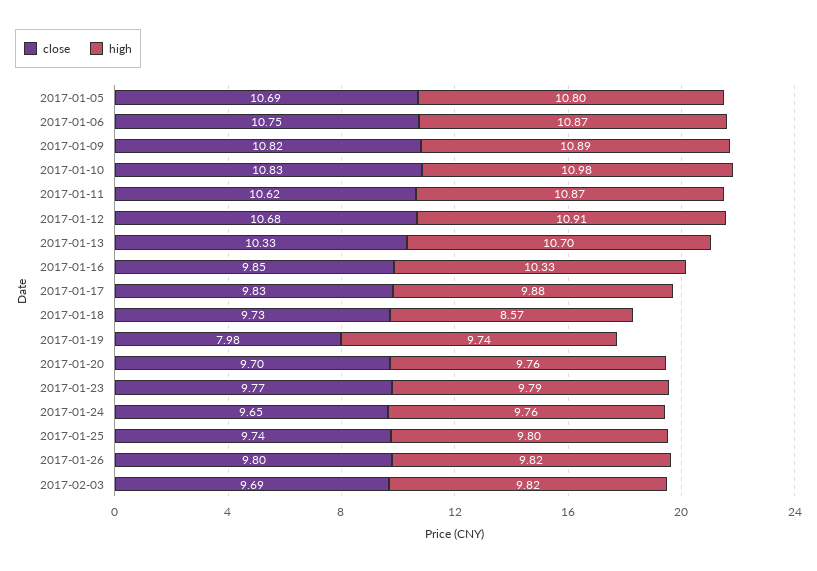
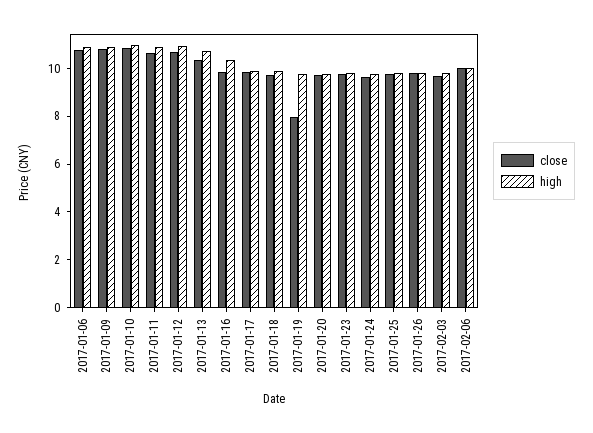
close, 2017-01-05: 10.69 -> none
high, 2017-01-05: 10.8 -> none
high, 2017-01-18: 8.57 -> 10
close, 2017-02-06: none -> 10
high, 2017-02-06: none -> 10

